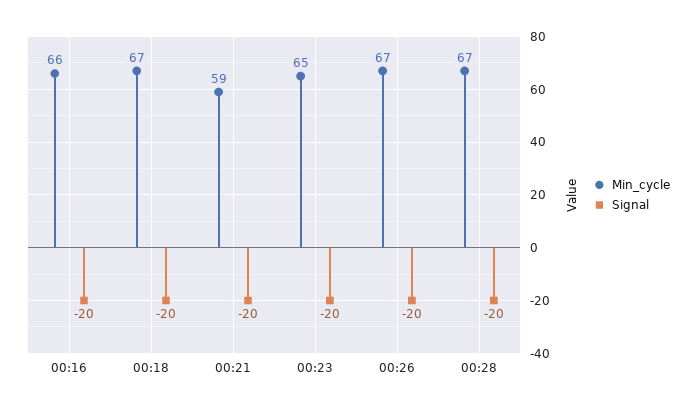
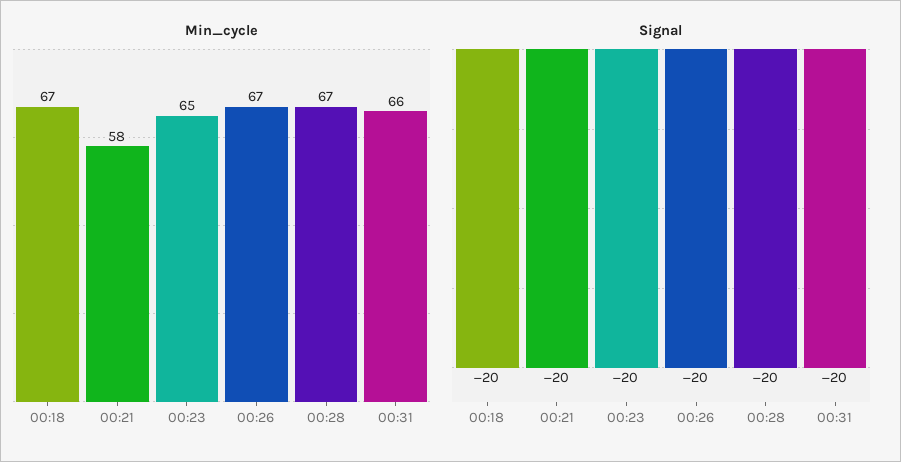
Min_cycle, 00:16: 66 -> none
Signal, 00:16: -20 -> none
Min_cycle, 00:21: 59 -> 58
Min_cycle, 00:31: none -> 66
Signal, 00:31: none -> -20

